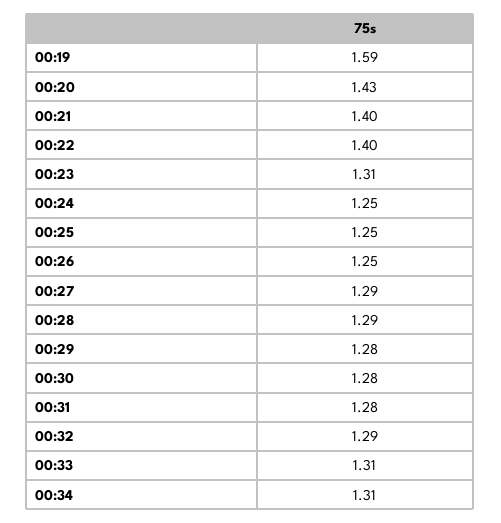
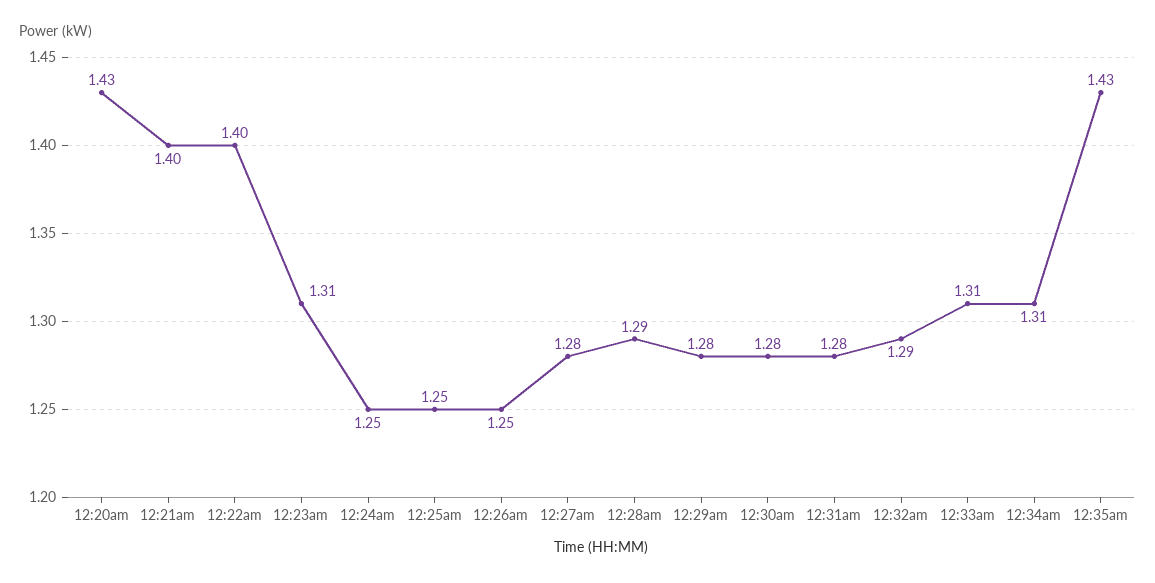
00:19: 1.59 -> none
00:27: 1.29 -> 1.28
12:35am: none -> 1.43

